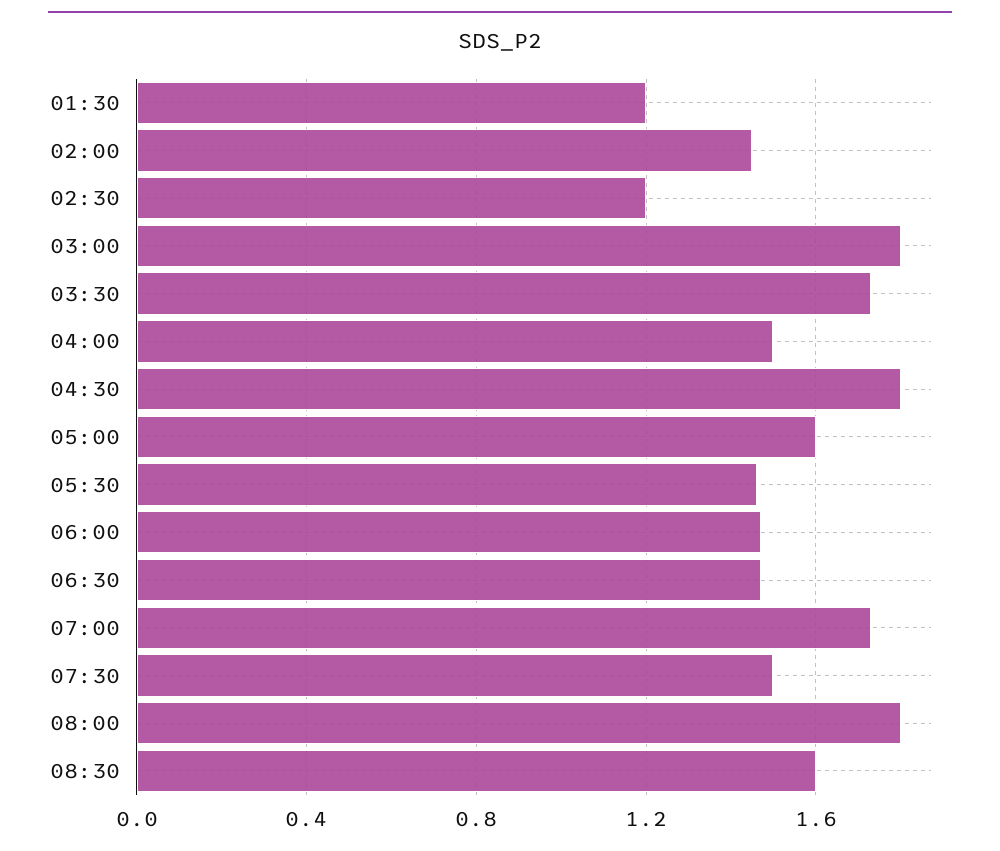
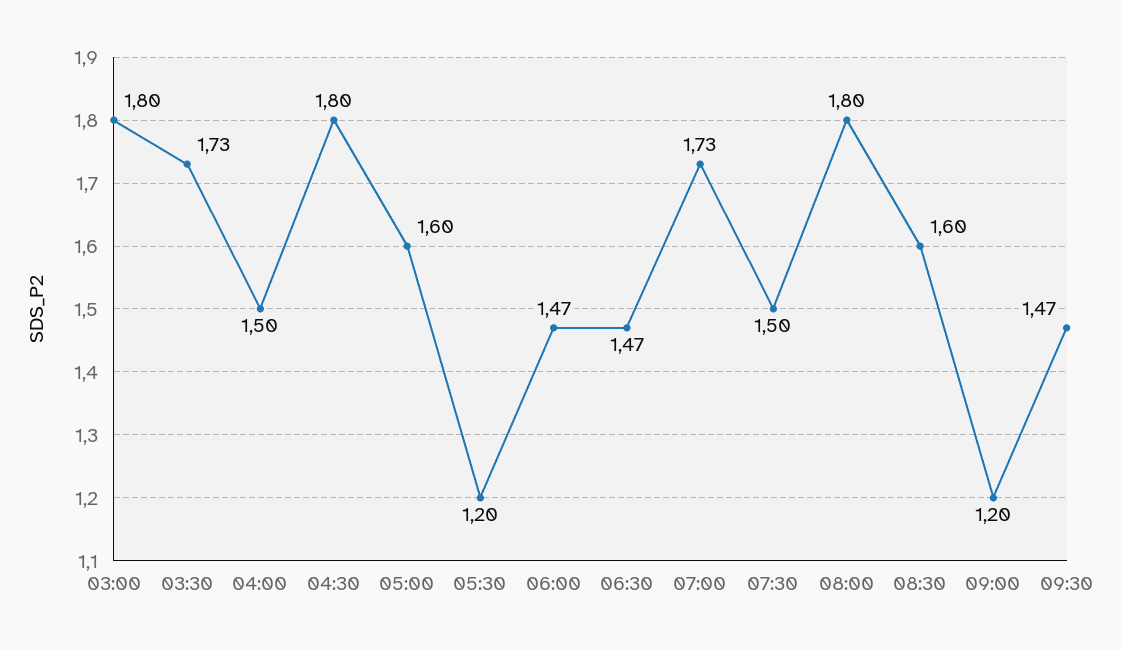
01:30: 1.2 -> none
02:00: 1.45 -> none
02:30: 1.2 -> none
05:30: 1.45 -> 1.2
09:00: none -> 1.2
09:30: none -> 1.47

